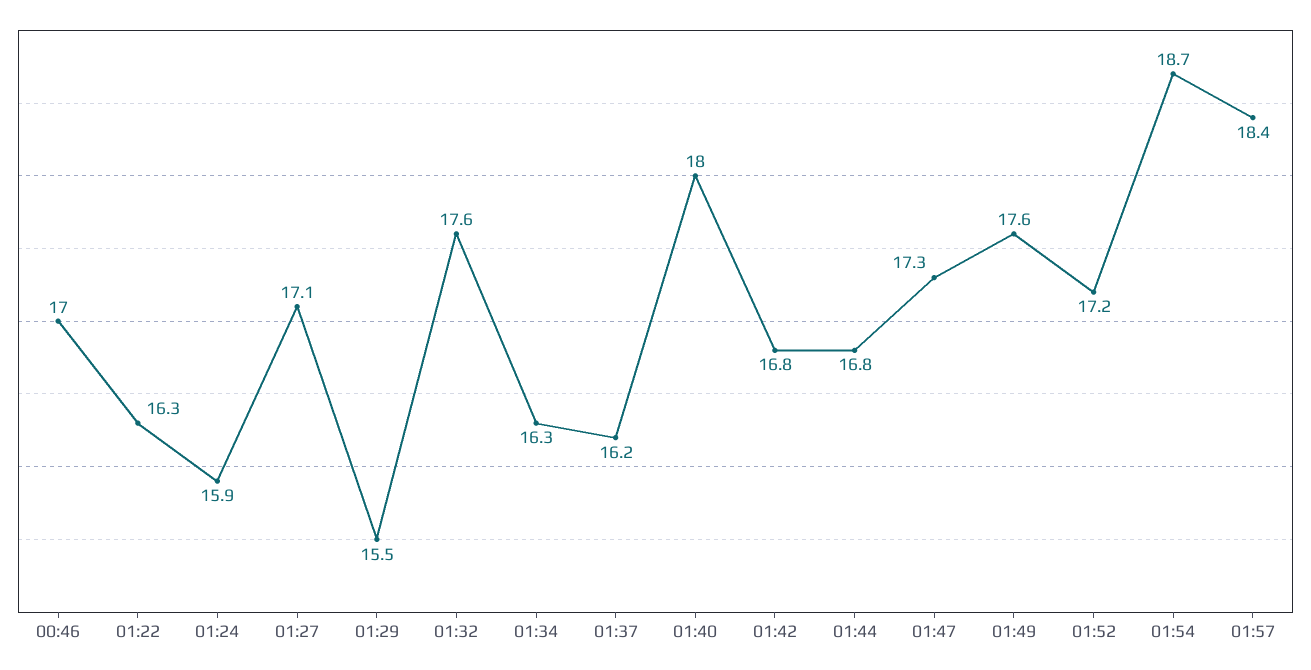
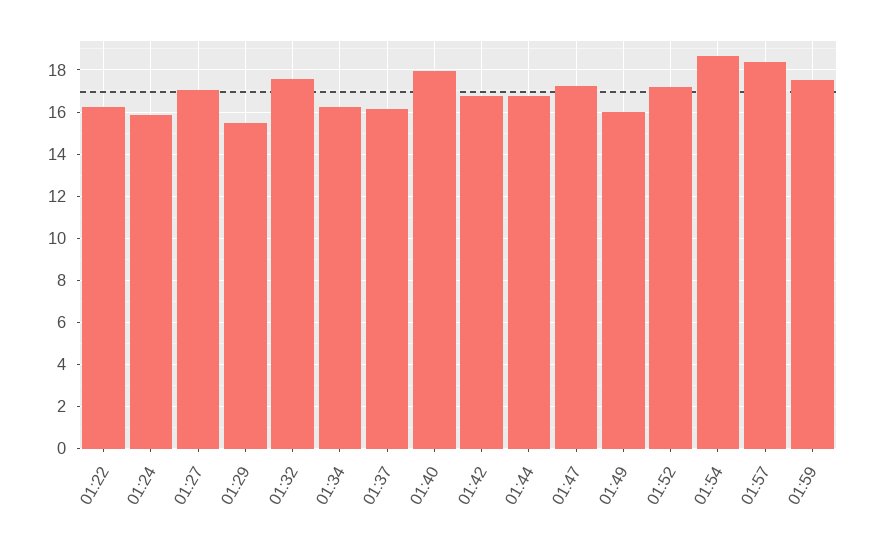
00:46: 17 -> none
01:49: 17.6 -> 16
01:59: none -> 17.5

